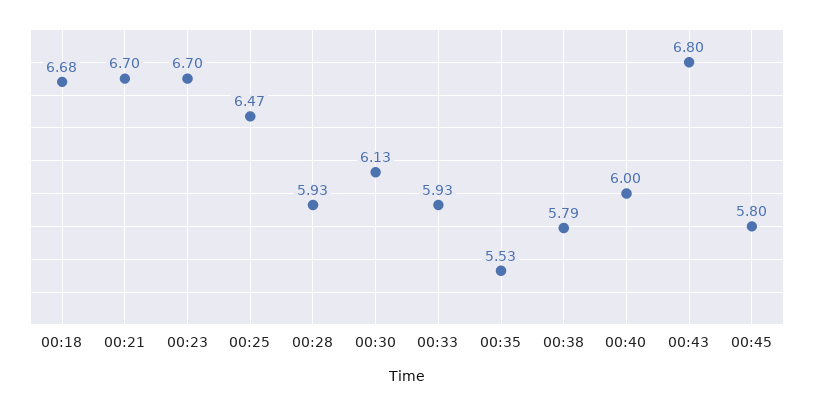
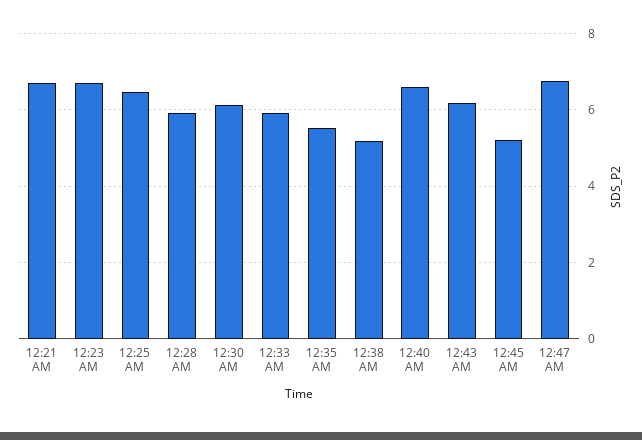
00:18: 6.68 -> none
00:38: 5.79 -> 5.2
00:40: 6 -> 6.6
00:43: 6.8 -> 6.2
00:45: 5.8 -> 5.2
12:47 AM: none -> 6.8

